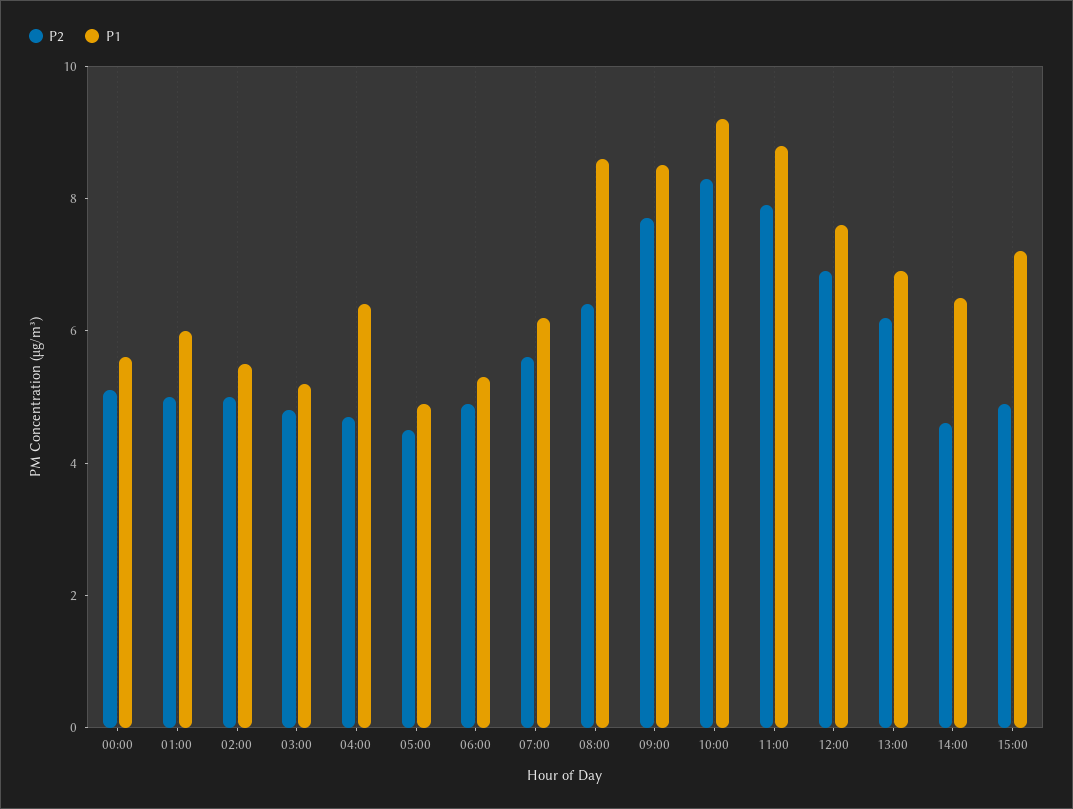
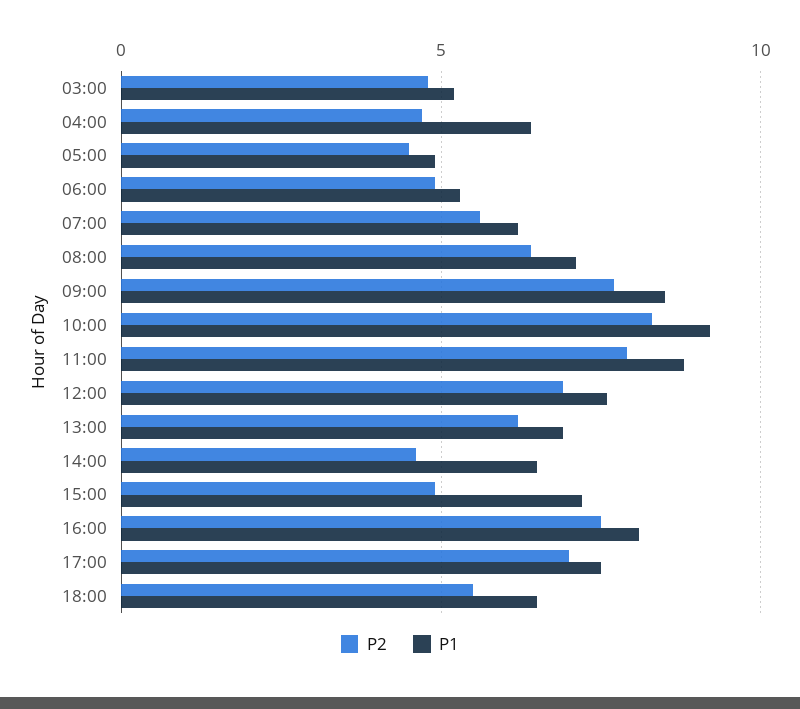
P2, 00:00: 5 -> none
P1, 00:00: 5.5 -> none
P2, 01:00: 5 -> none
P1, 01:00: 6 -> none
P2, 02:00: 5 -> none
P1, 02:00: 5.5 -> none
P1, 08:00: 8.5 -> 7
P2, 16:00: none -> 7.5
P1, 16:00: none -> 8
P2, 17:00: none -> 7
P1, 17:00: none -> 7.5
P2, 18:00: none -> 5.5
P1, 18:00: none -> 6.5

